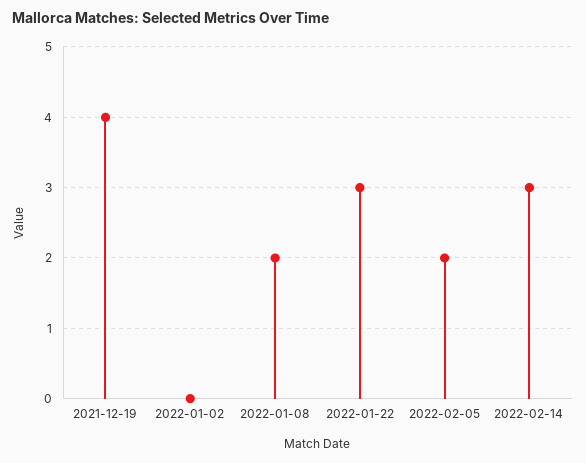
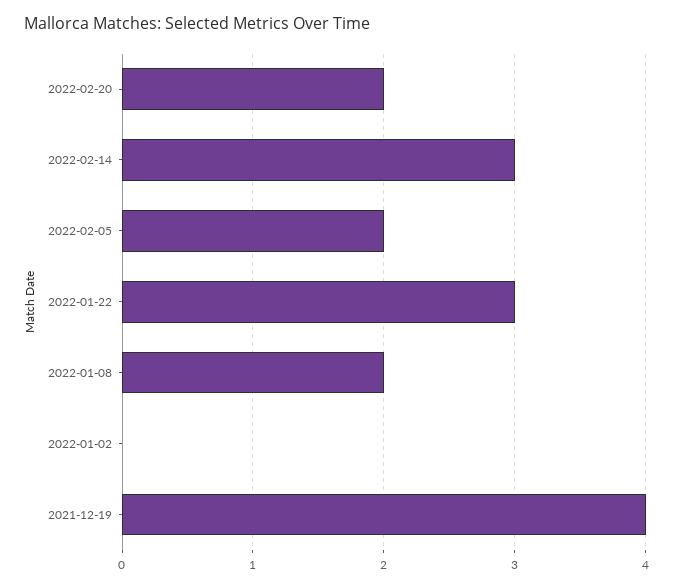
2022-02-20: none -> 2

